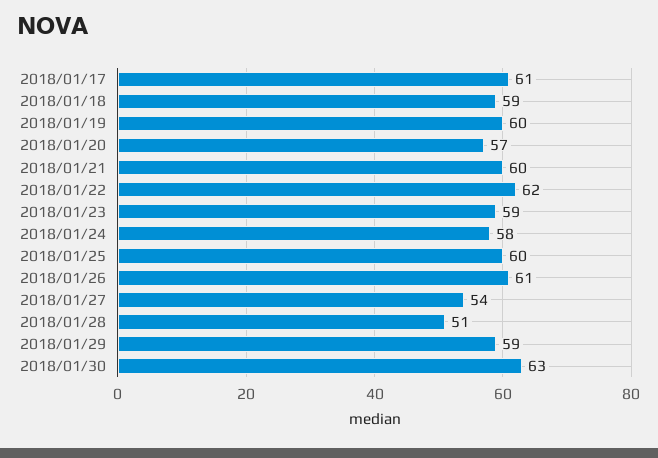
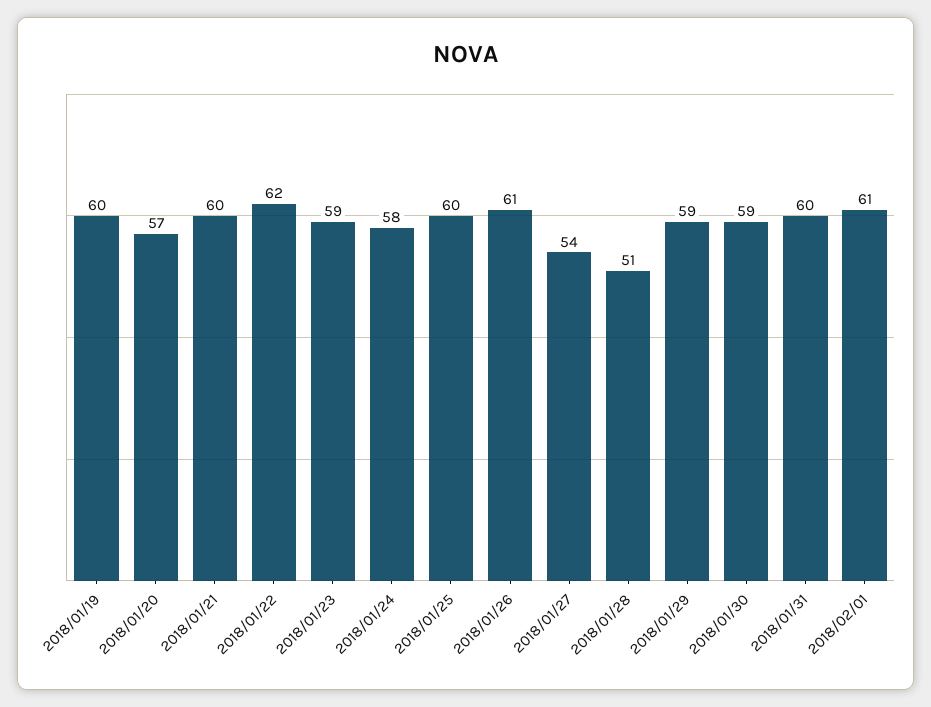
2018/01/17: 61 -> none
2018/01/18: 59 -> none
2018/01/30: 63 -> 59
2018/01/31: none -> 60
2018/02/01: none -> 61

